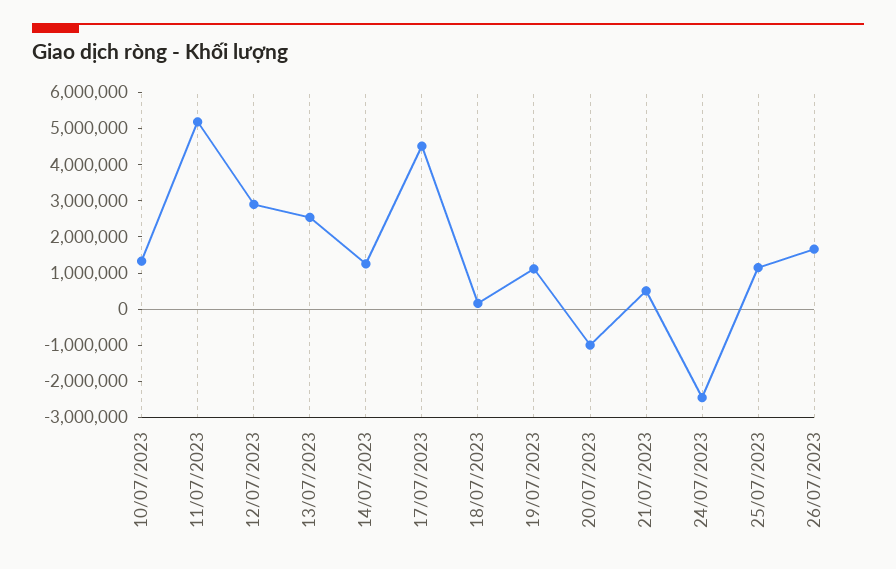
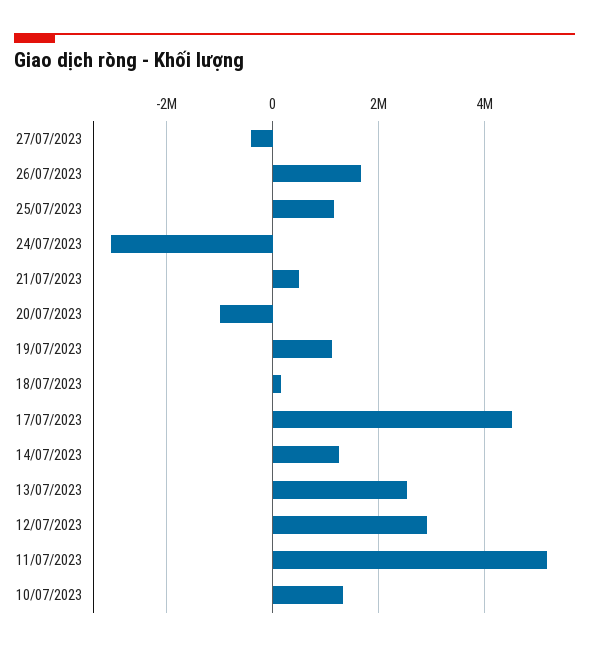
24/07/2023: -2500000 -> -3000000
27/07/2023: none -> -400000

